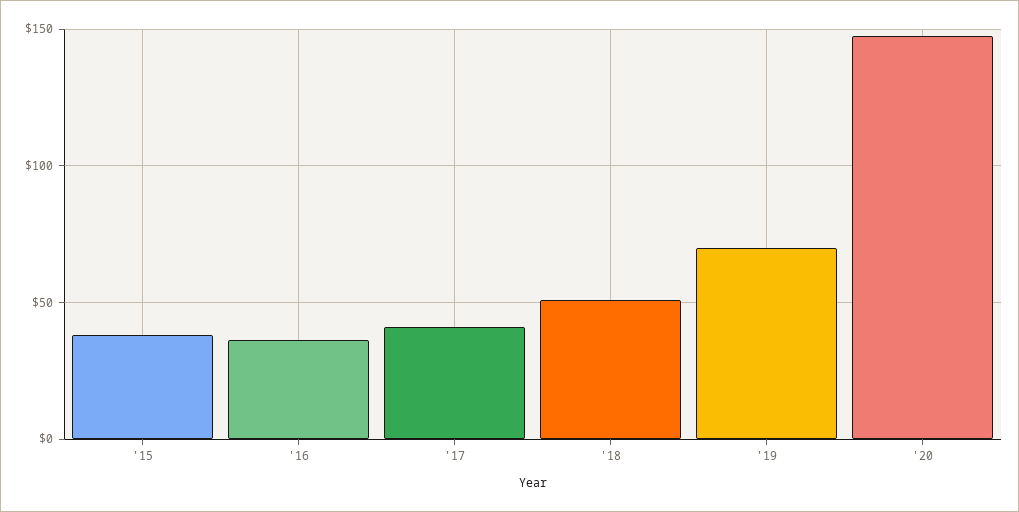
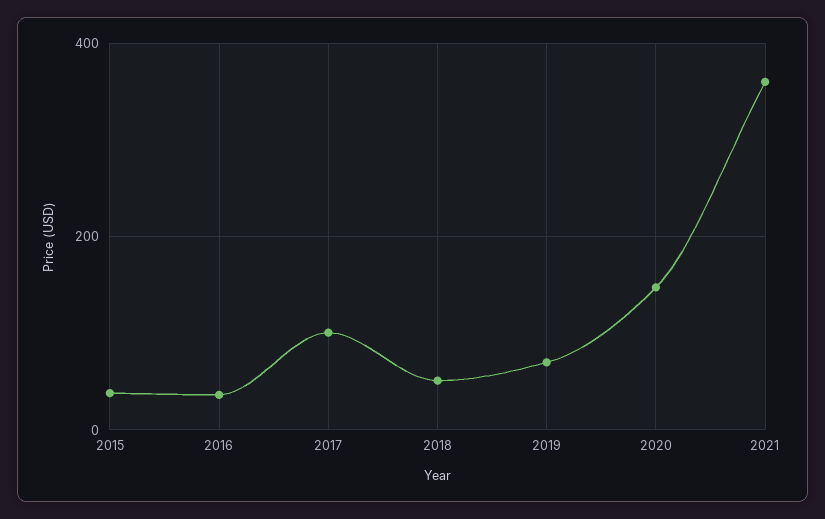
'17: 40 -> 100
2021: none -> 360

